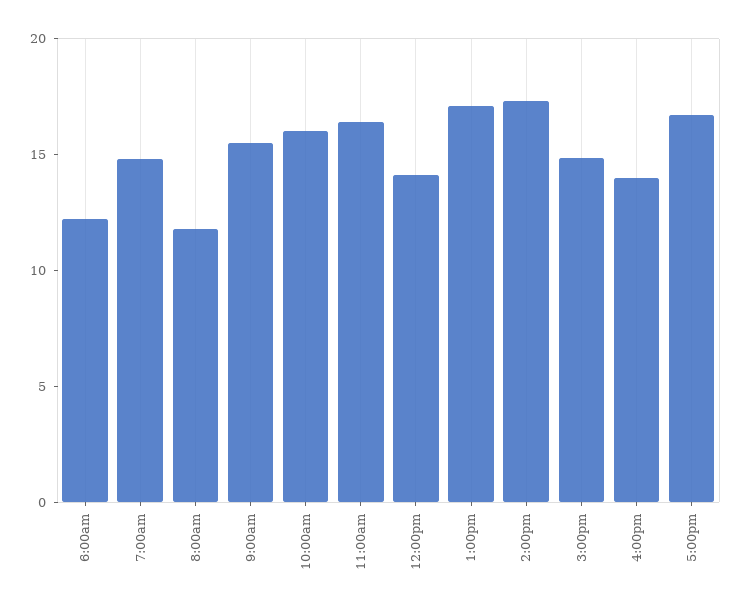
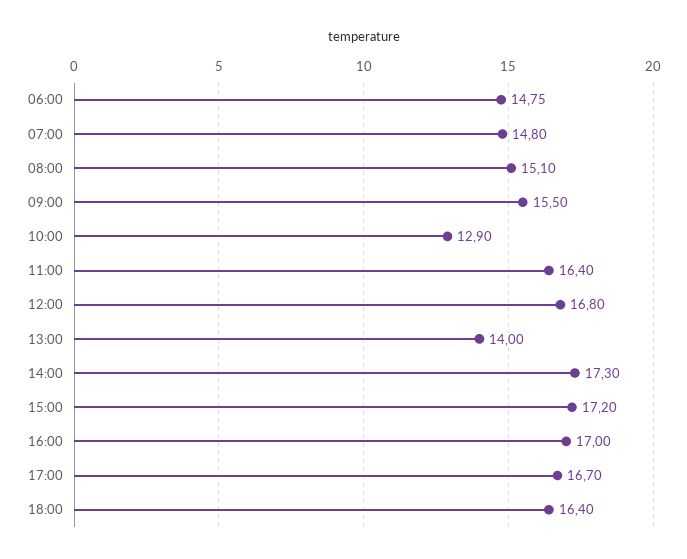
6:00am: 12 -> 14.75
8:00am: 12 -> 15.1
10:00am: 16 -> 12.9
12:00pm: 14 -> 16.8
1:00pm: 17 -> 14
3:00pm: 15 -> 17.2
4:00pm: 14 -> 17
18:00: none -> 16.4

